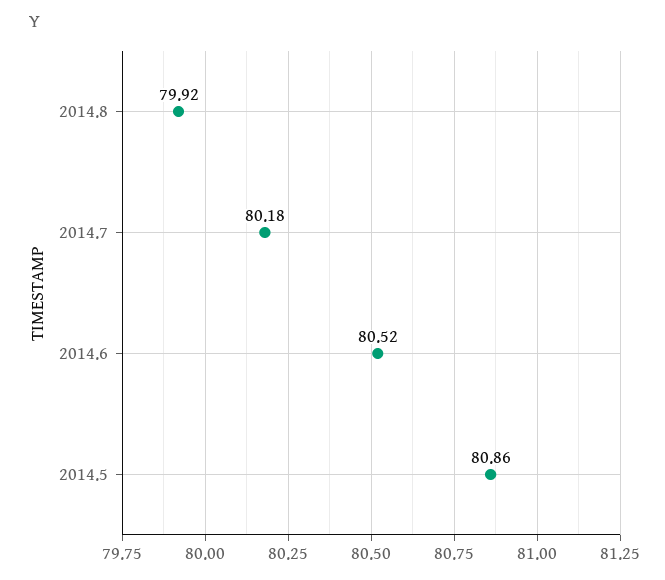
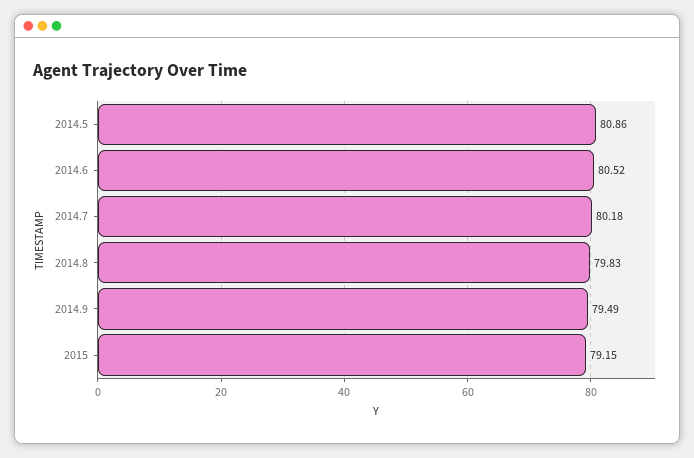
2014.8: 79.92 -> 79.83
2014.9: none -> 79.49
2015: none -> 79.15

